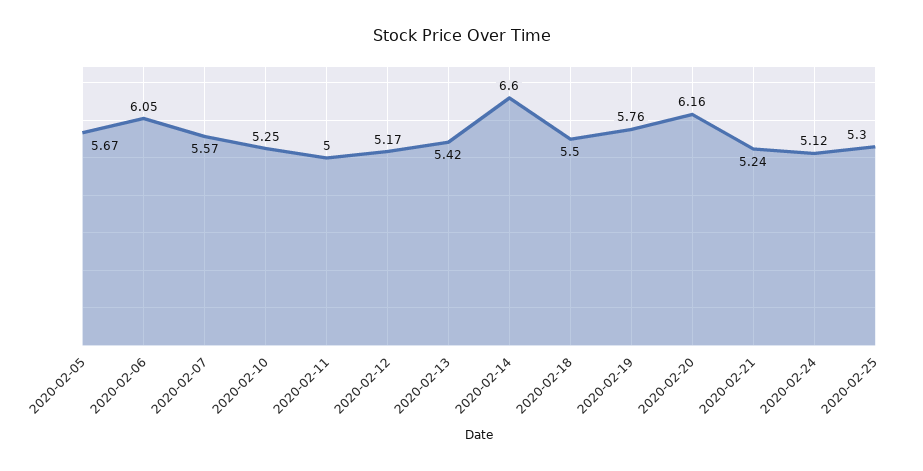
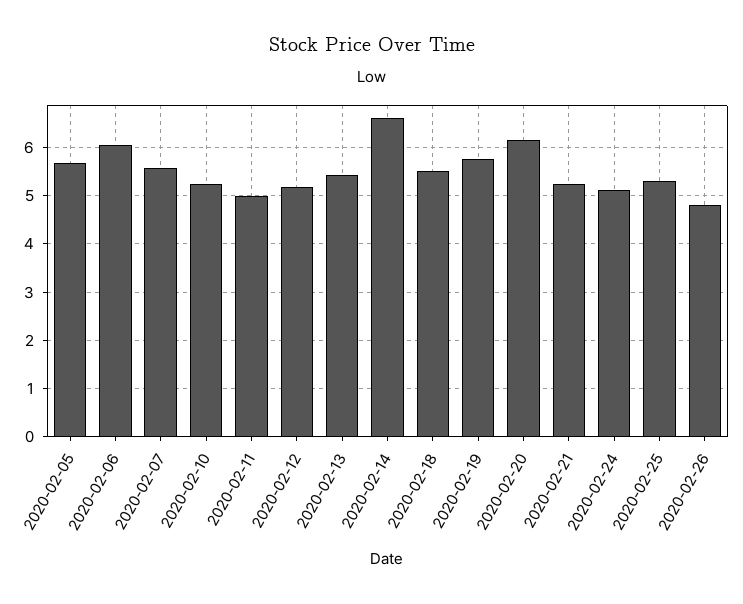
2020-02-26: none -> 4.8

